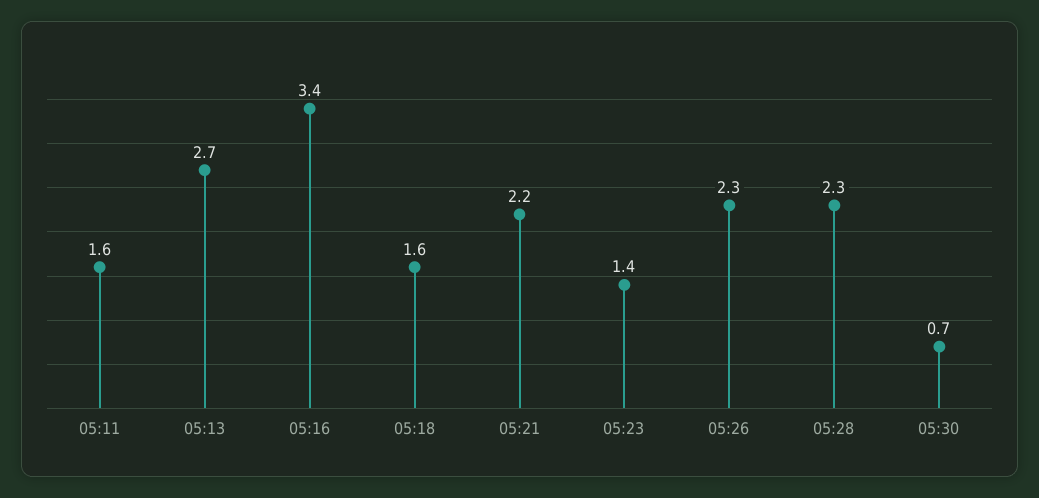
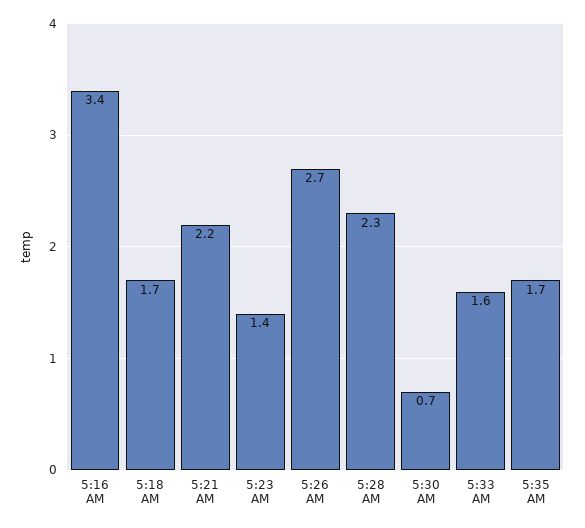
05:11: 1.6 -> none
05:13: 2.7 -> none
05:18: 1.6 -> 1.7
05:26: 2.3 -> 2.7
5:33 AM: none -> 1.6
5:35 AM: none -> 1.7

